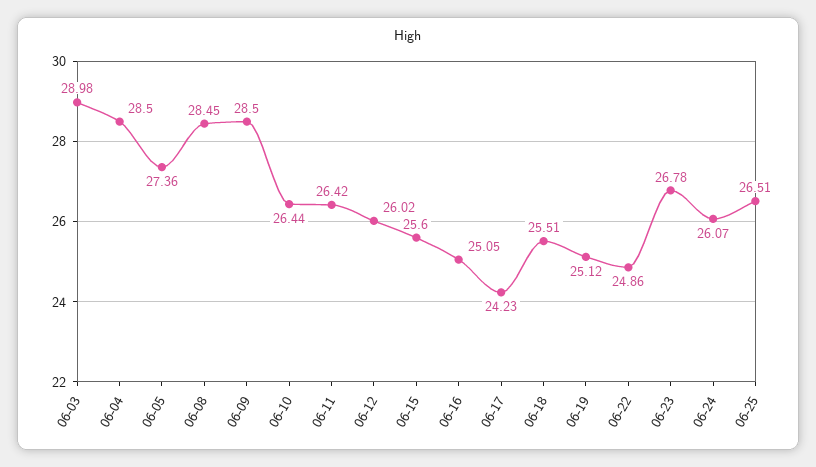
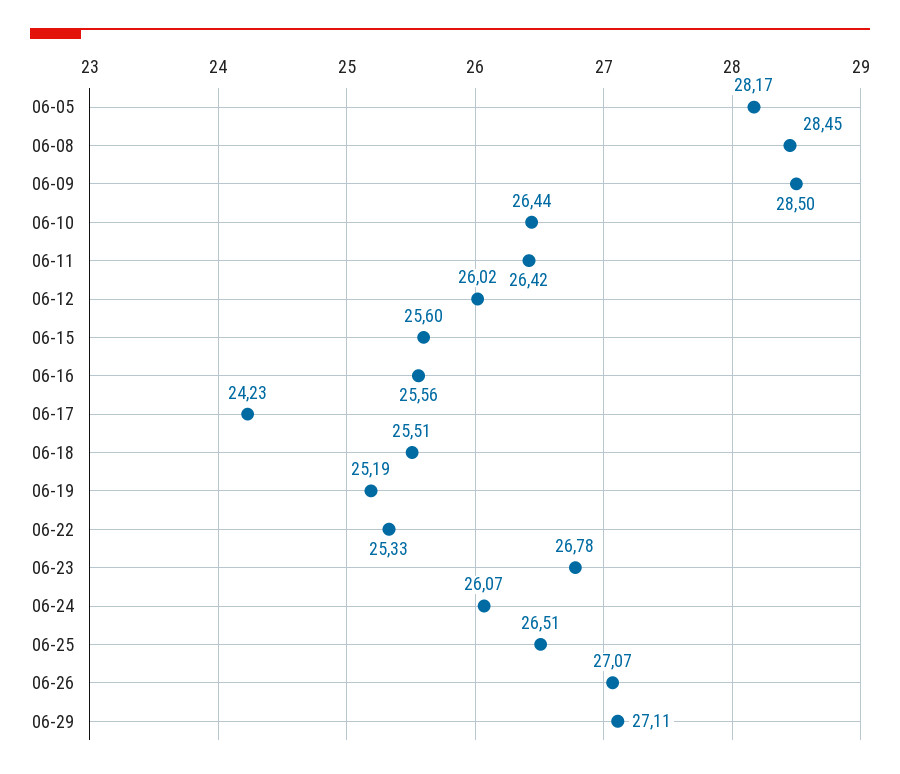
06-03: 28.98 -> none
06-04: 28.5 -> none
06-05: 27.36 -> 28.17
06-16: 25.05 -> 25.56
06-19: 25.12 -> 25.19
06-22: 24.86 -> 25.33
06-26: none -> 27.07
06-29: none -> 27.11

